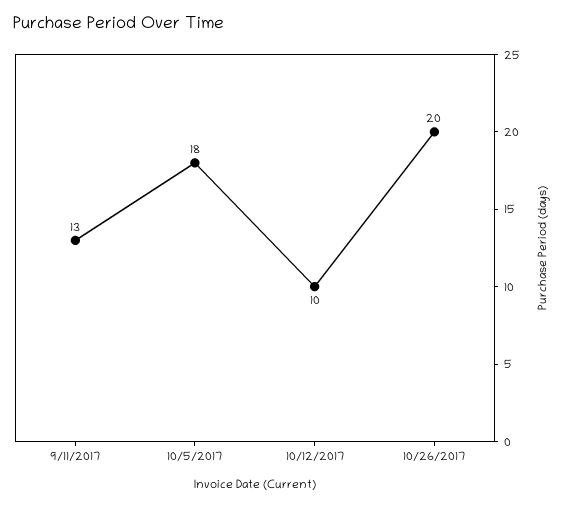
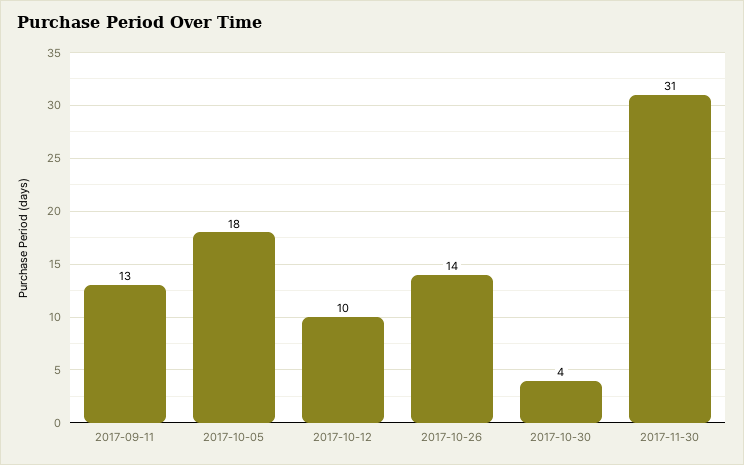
10/26/2017: 20 -> 14
2017-10-30: none -> 4
2017-11-30: none -> 31

